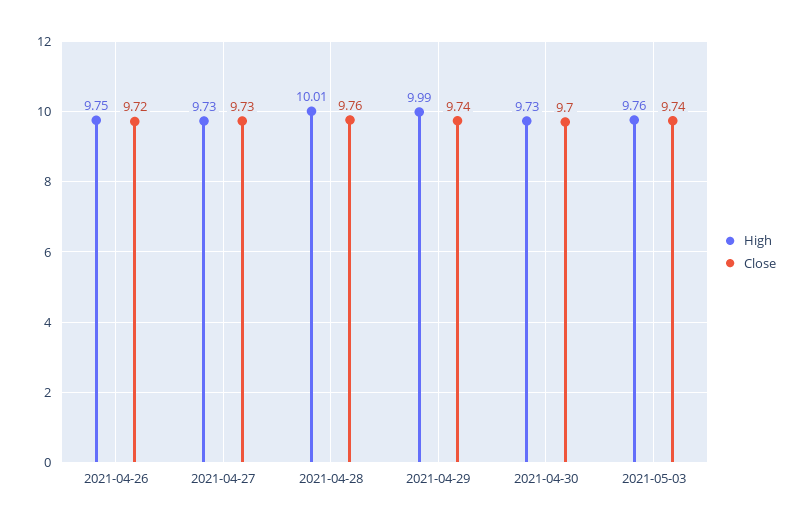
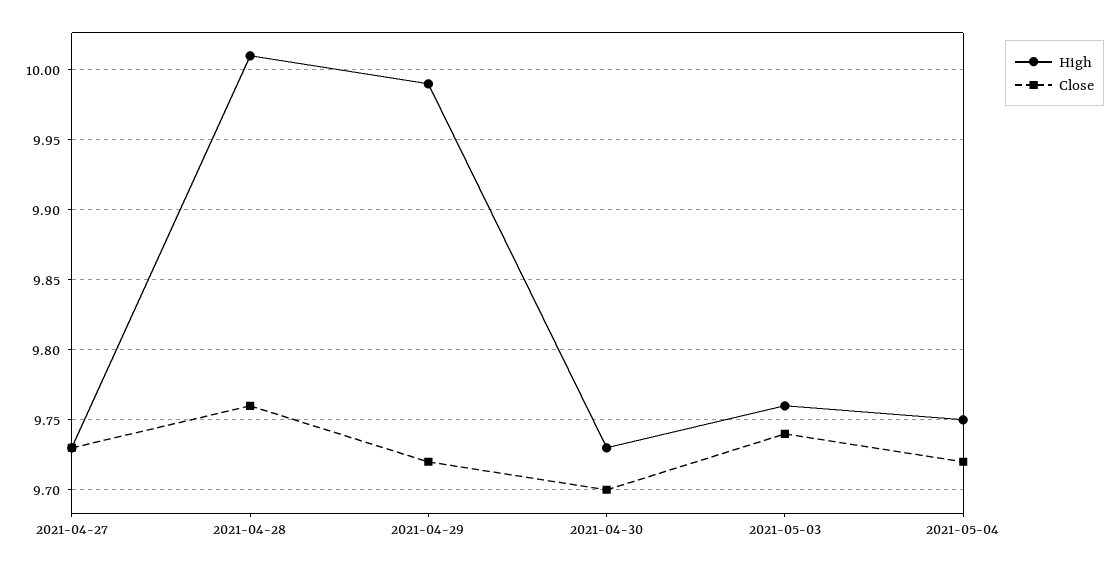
High, 2021-04-26: 9.75 -> none
Close, 2021-04-26: 9.72 -> none
Close, 2021-04-29: 9.74 -> 9.72
High, 2021-05-04: none -> 9.75
Close, 2021-05-04: none -> 9.72

